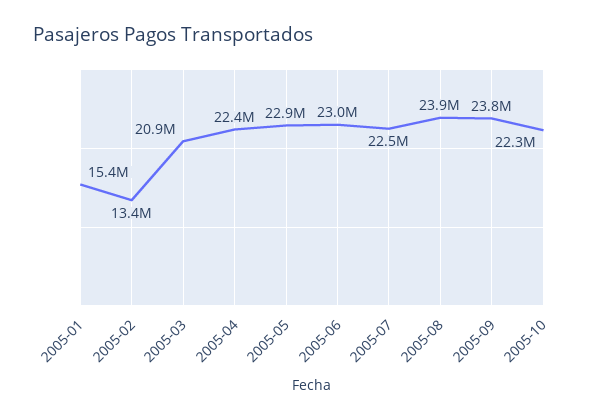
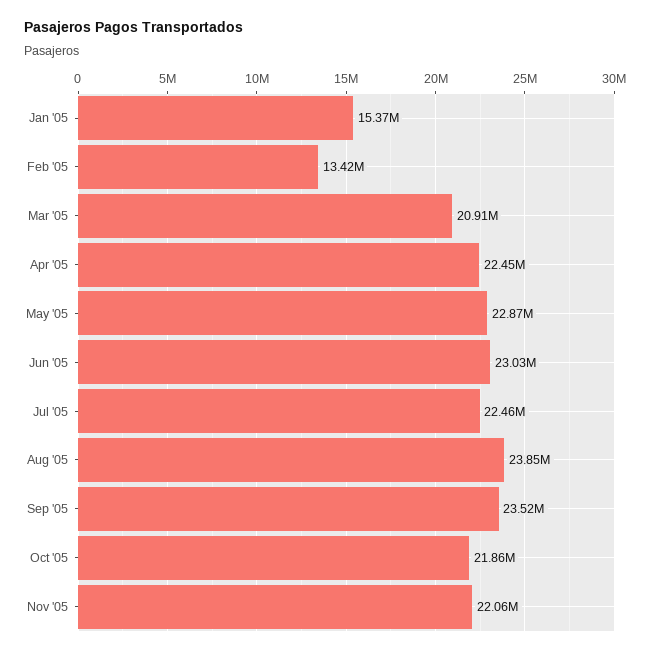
2005-09: 23800000 -> 23520000
2005-10: 22300000 -> 21860000
Nov '05: none -> 22060000

